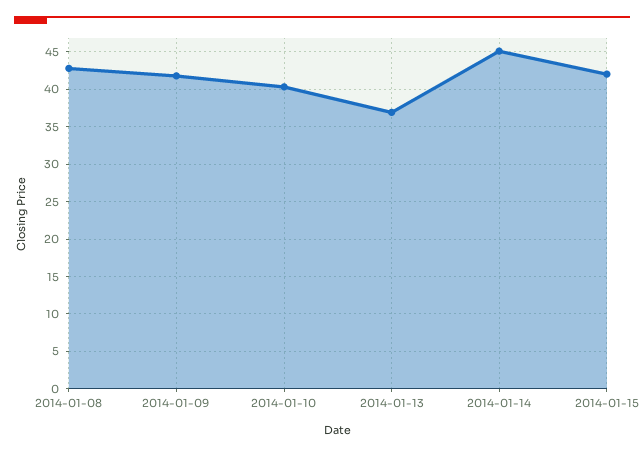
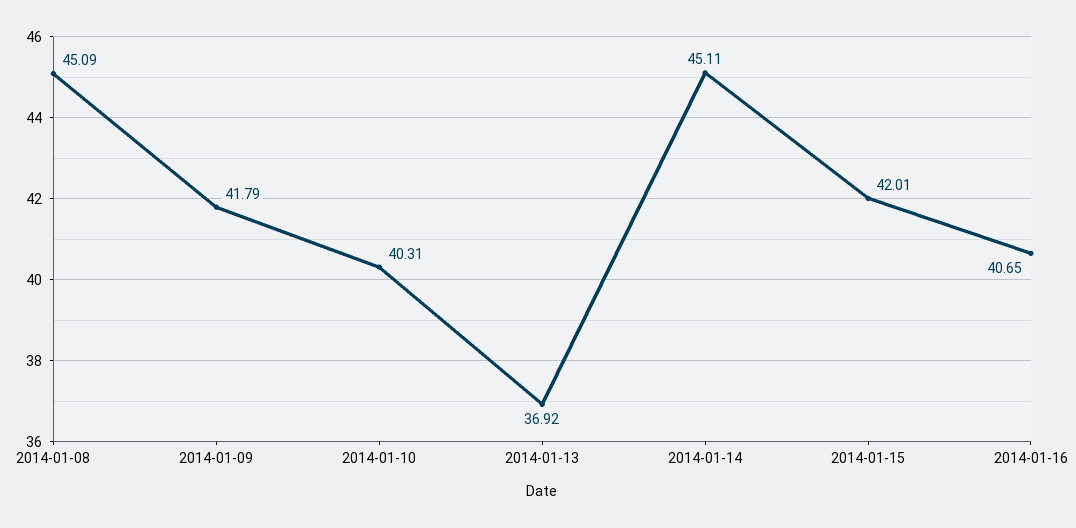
2014-01-08: 43 -> 45.09
2014-01-16: none -> 40.65

